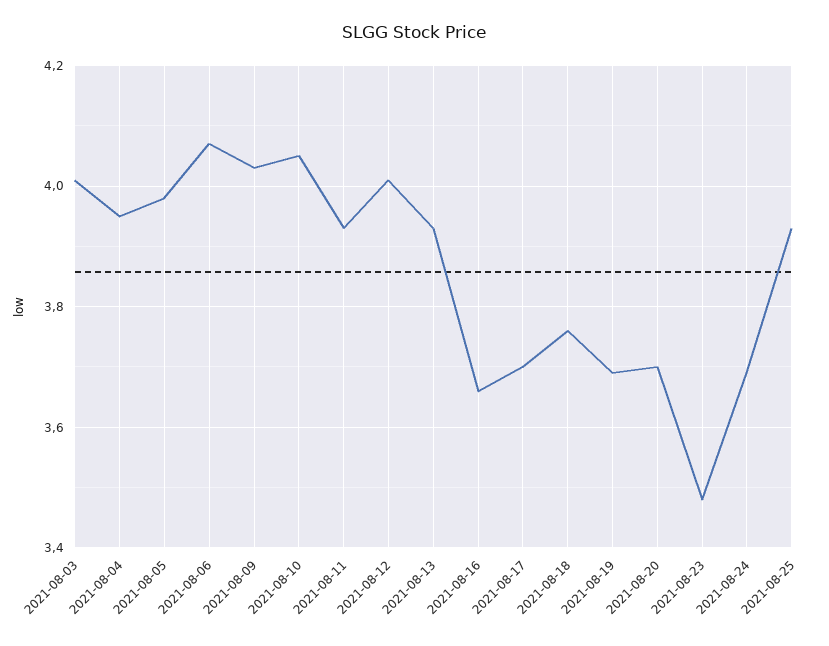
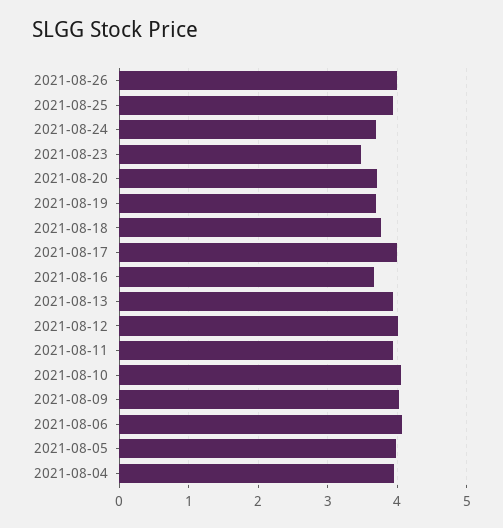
2021-08-03: 4 -> none
2021-08-17: 3.7 -> 4
2021-08-26: none -> 4

